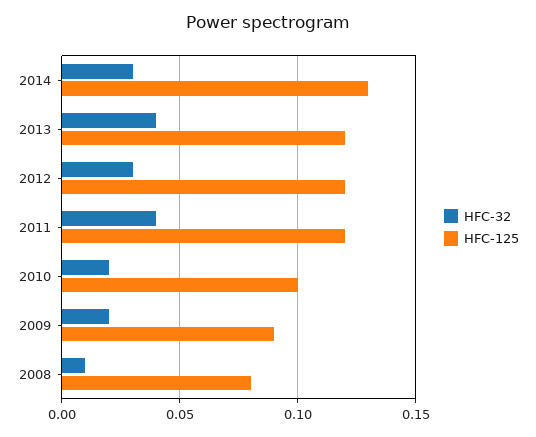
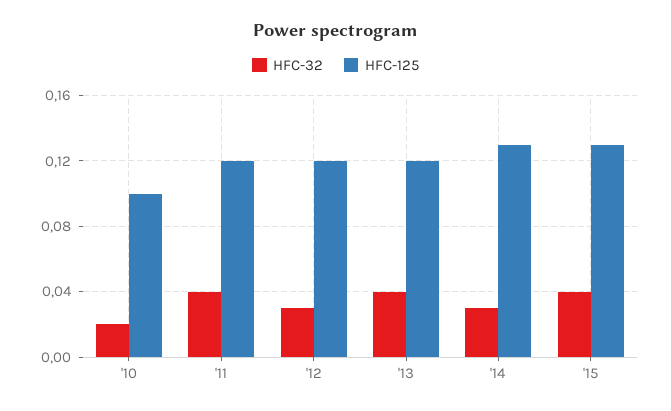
HFC-32, 2009: 0.02 -> none
HFC-125, 2009: 0.09 -> none
HFC-32, 2008: 0.01 -> none
HFC-125, 2008: 0.08 -> none
HFC-32, '15: none -> 0.04
HFC-125, '15: none -> 0.13

